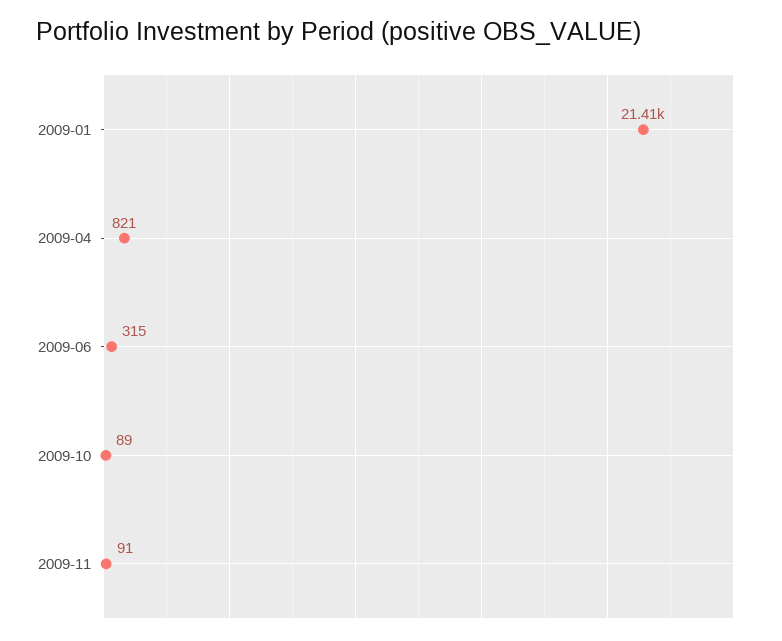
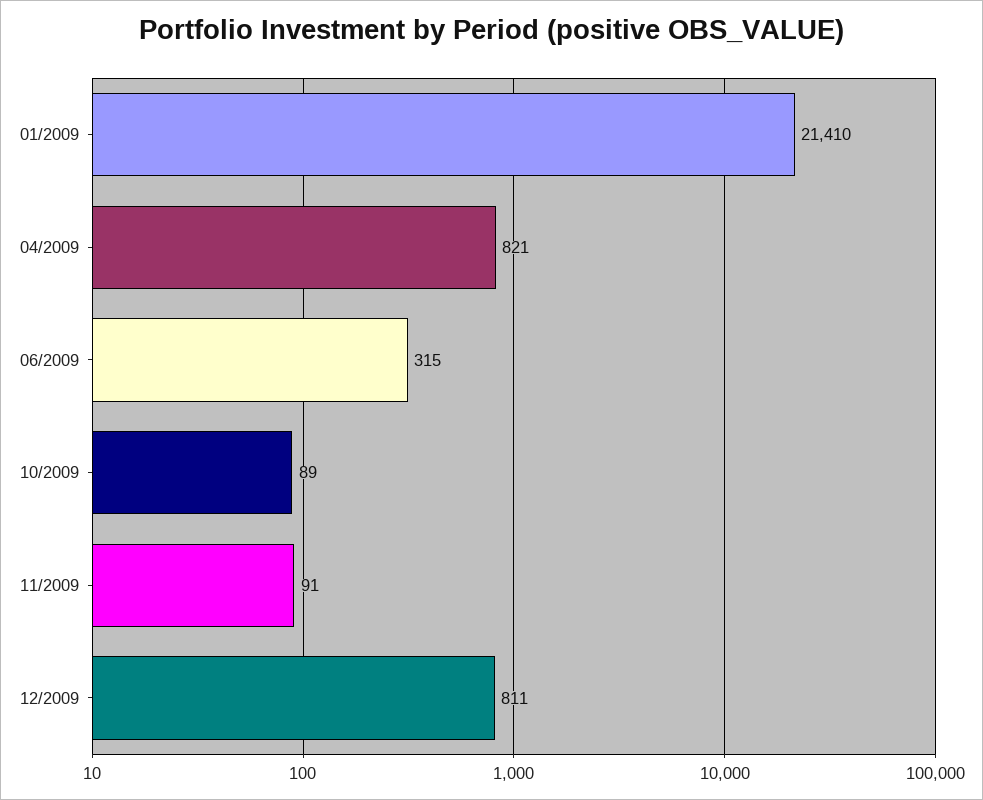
12/2009: none -> 811

